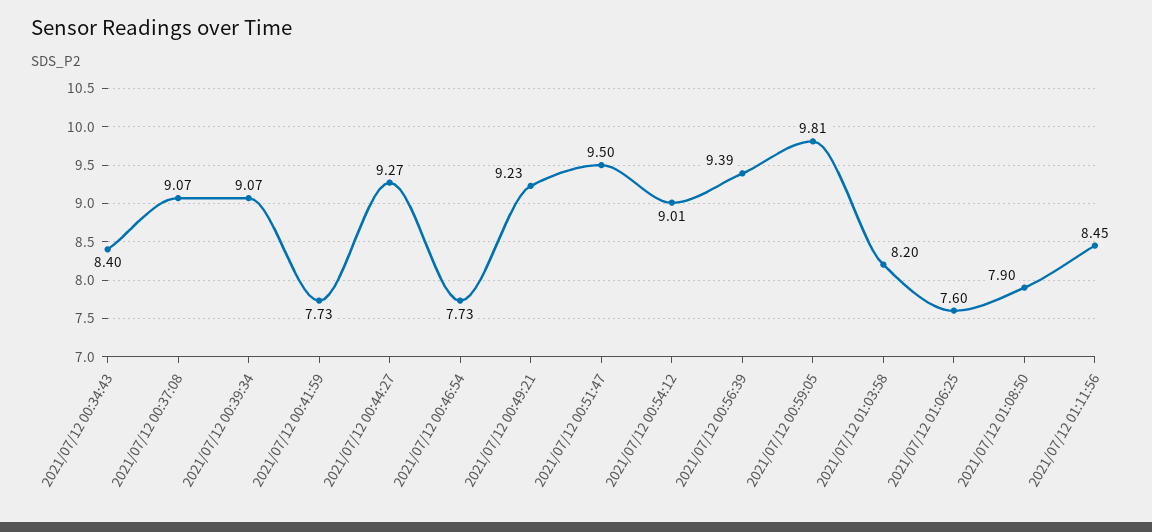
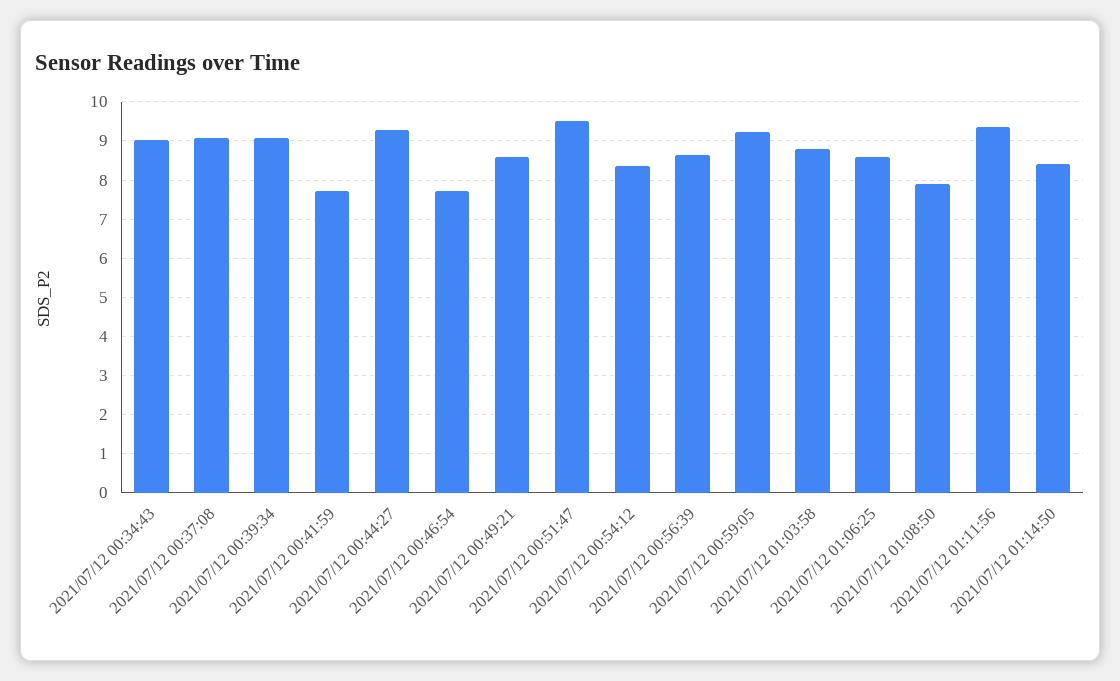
2021/07/12 00:34:43: 8.4 -> 9
2021/07/12 00:49:21: 9.23 -> 8.6
2021/07/12 00:54:12: 9.01 -> 8.4
2021/07/12 00:56:39: 9.39 -> 8.6
2021/07/12 00:59:05: 9.81 -> 9.2
2021/07/12 01:03:58: 8.2 -> 8.8
2021/07/12 01:06:25: 7.6 -> 8.6
2021/07/12 01:11:56: 8.45 -> 9.4
2021/07/12 01:14:50: none -> 8.4

